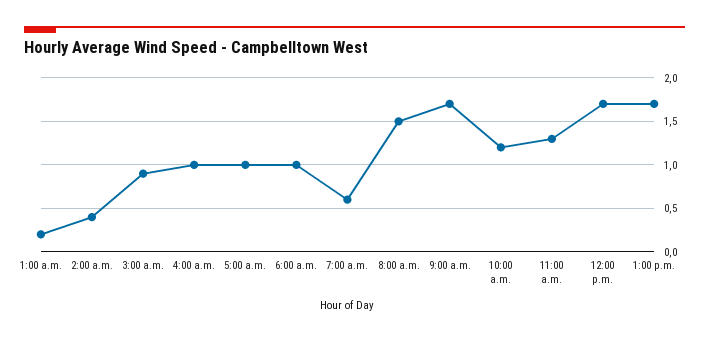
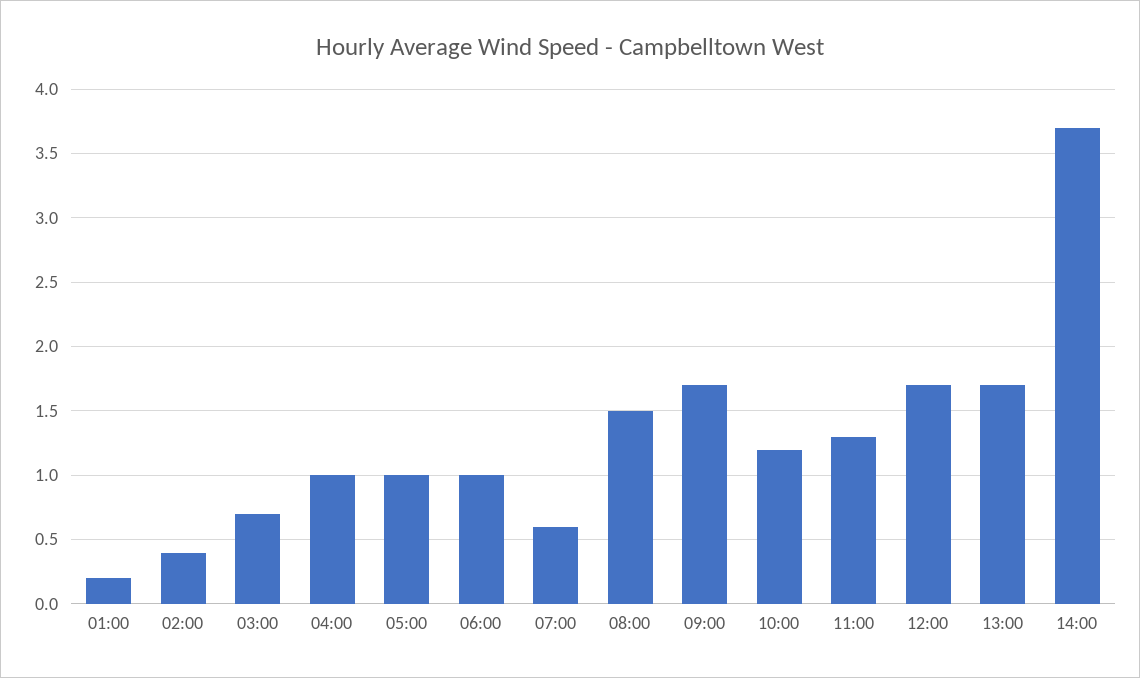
3:00 a.m.: 0.9 -> 0.7
14:00: none -> 3.7

